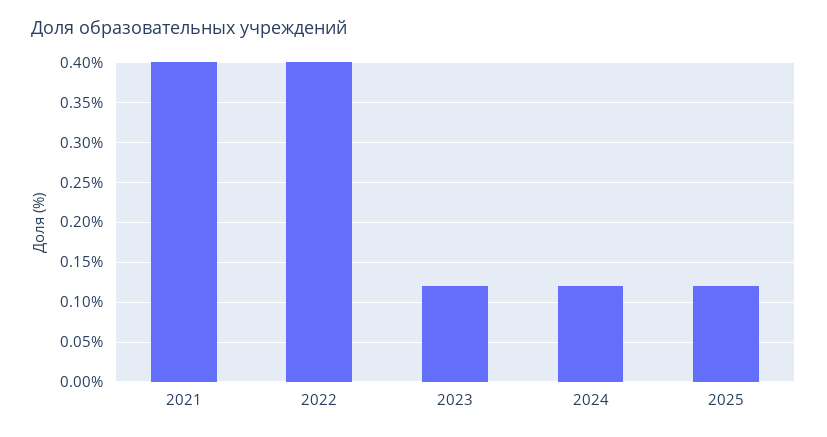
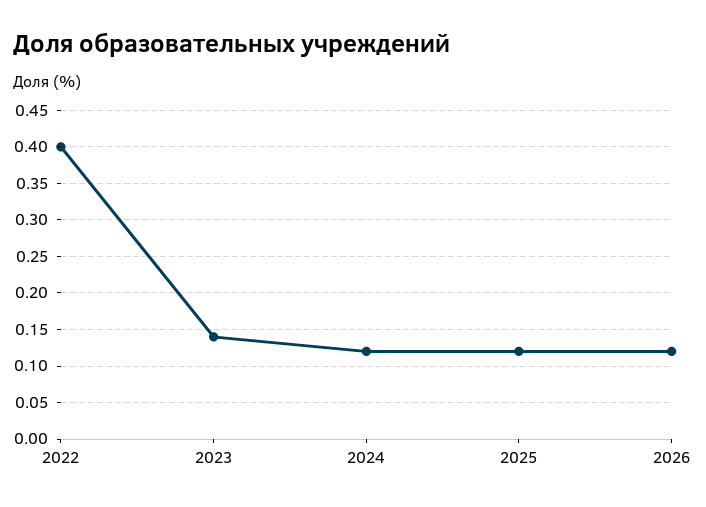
2021: 0.4 -> none
2023: 0.12 -> 0.14
2026: none -> 0.12

